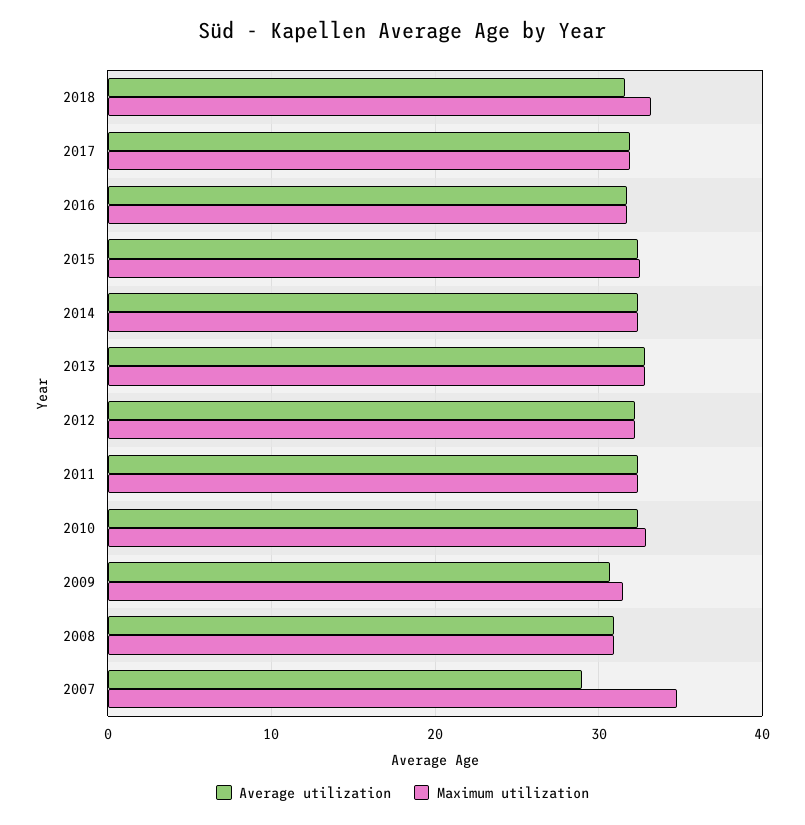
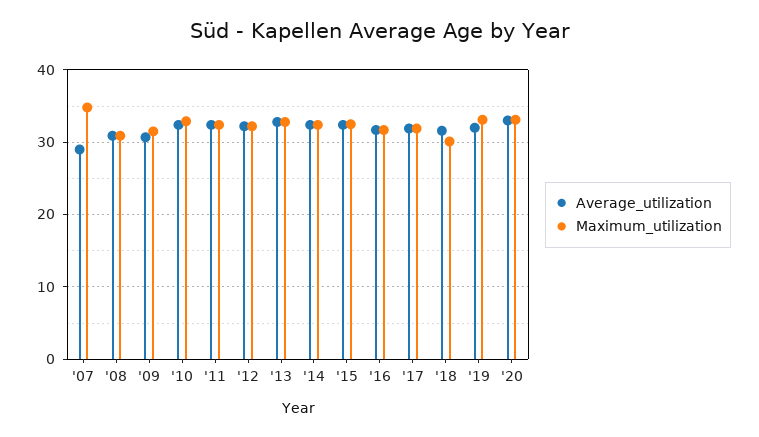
Maximum utilization, 2018: 33 -> 30
Average utilization, '19: none -> 32
Maximum utilization, '19: none -> 33
Average utilization, '20: none -> 33
Maximum utilization, '20: none -> 33

